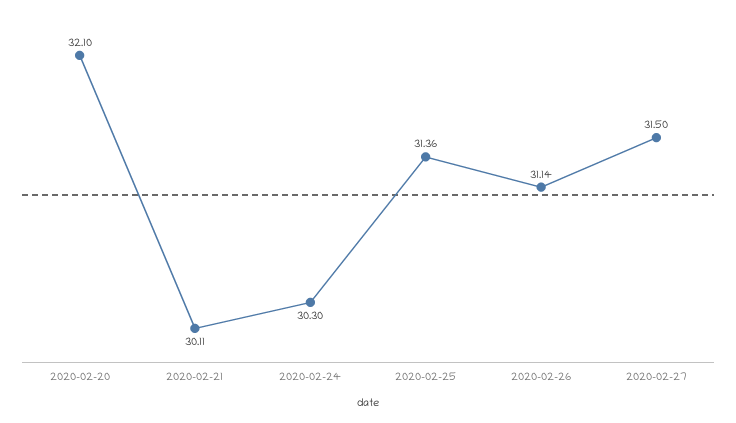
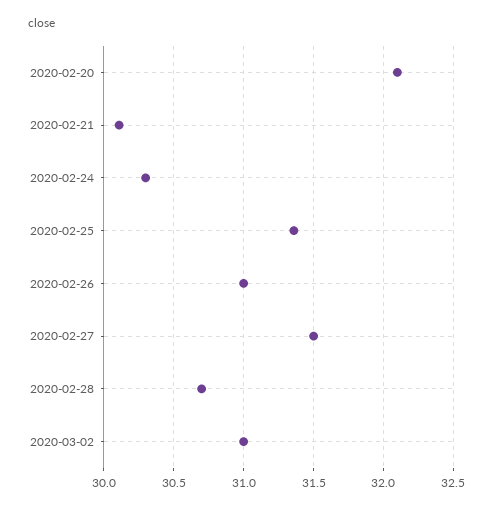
2020-02-26: 31.14 -> 31
2020-02-28: none -> 30.7
2020-03-02: none -> 31

